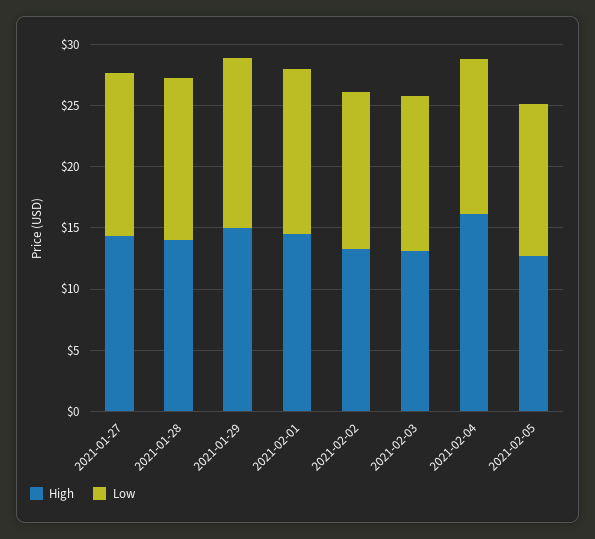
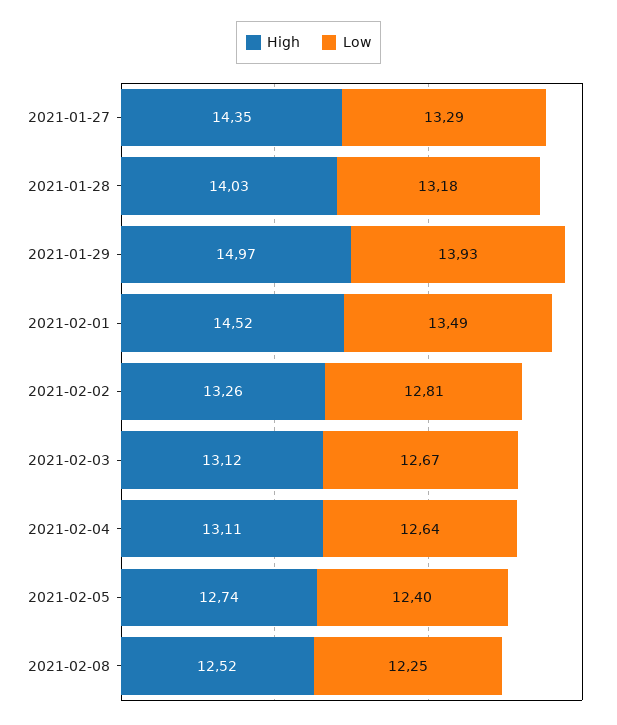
High, 2021-02-04: 16 -> 13.11
High, 2021-02-08: none -> 12.52
Low, 2021-02-08: none -> 12.25

